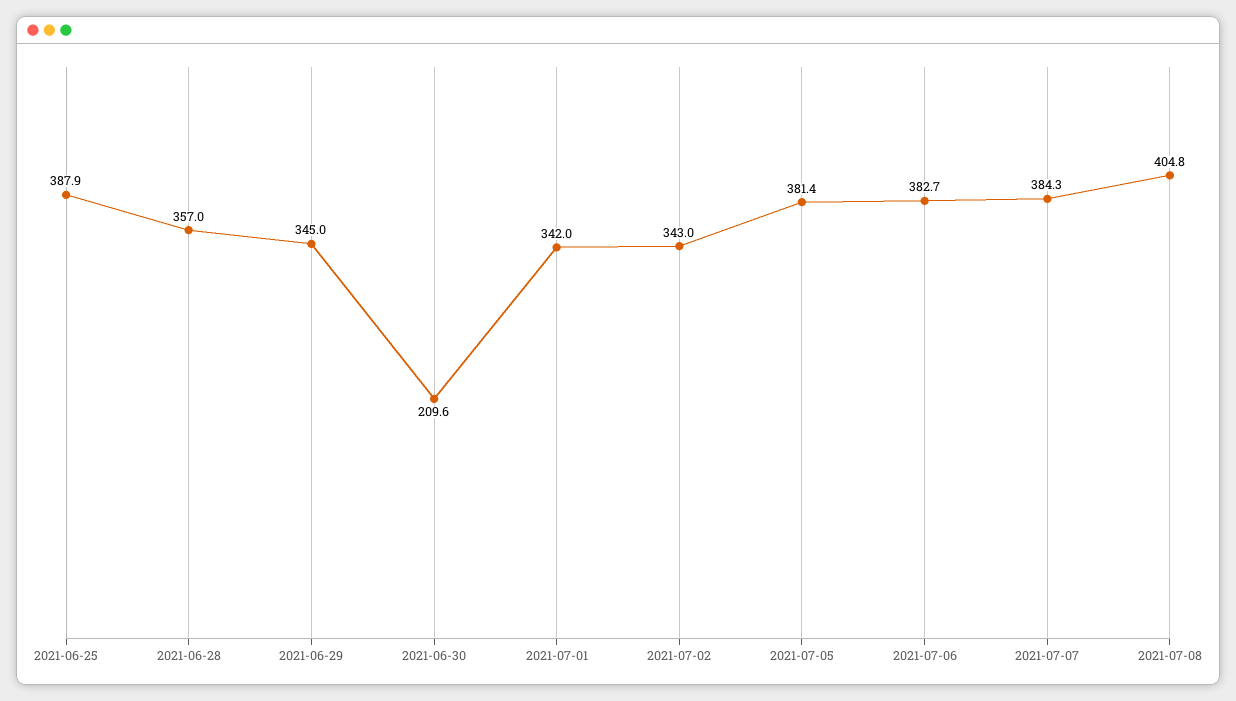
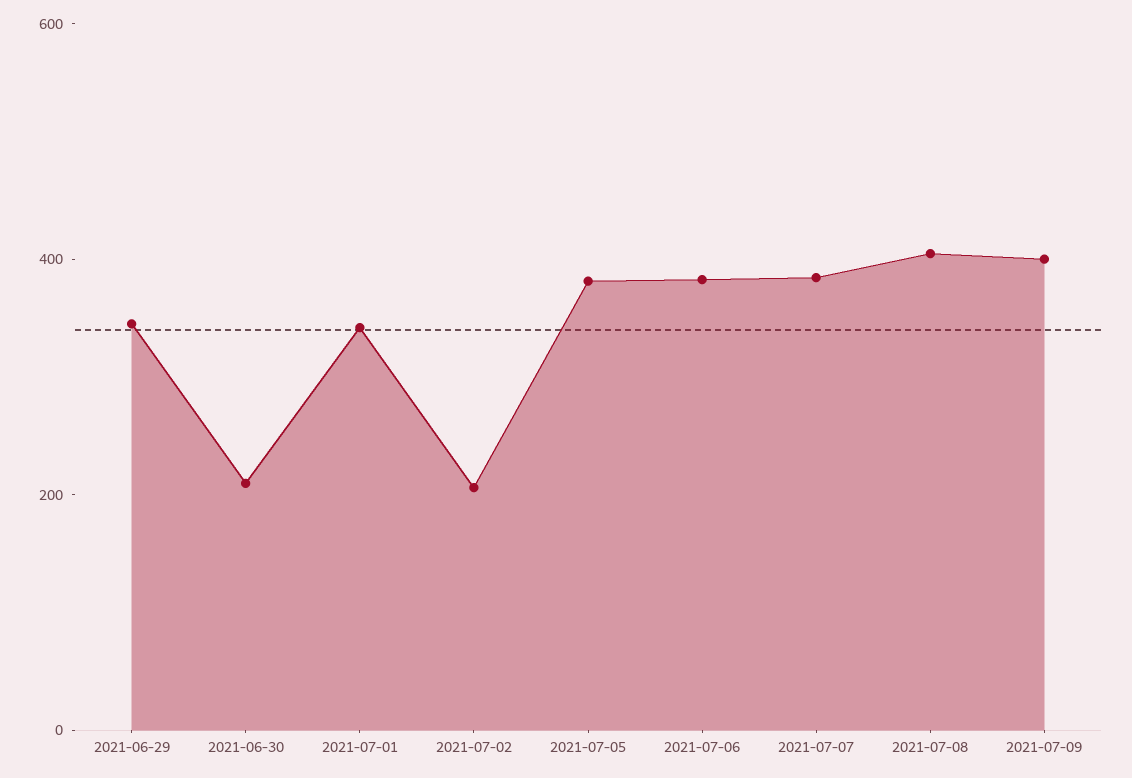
2021-06-25: 387.9 -> none
2021-06-28: 357 -> none
2021-07-02: 343 -> 200
2021-07-09: none -> 400

